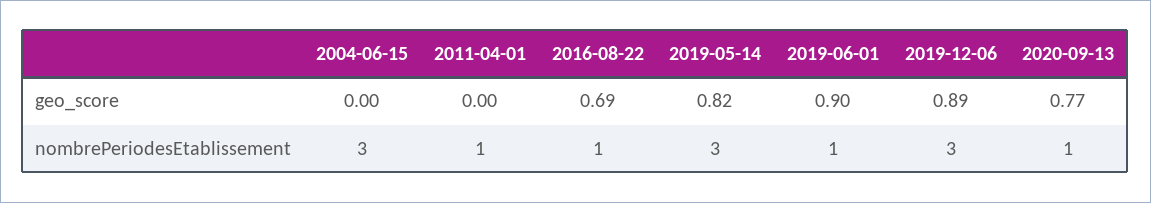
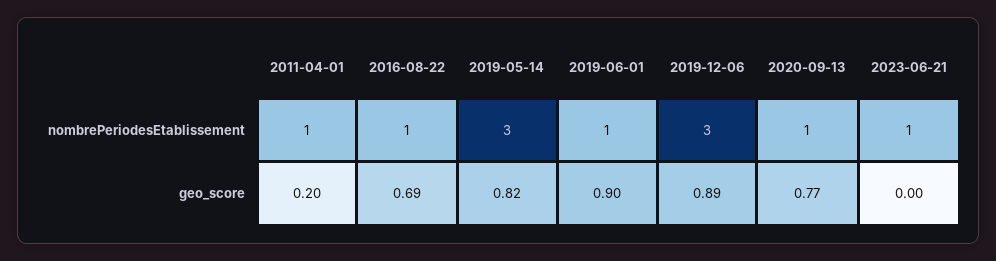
2004-06-15, geo_score: 0 -> none
2011-04-01, geo_score: 0 -> 0.2
2004-06-15, nombrePeriodesEtablissement: 3 -> none
2023-06-21, nombrePeriodesEtablissement: none -> 1
2023-06-21, geo_score: none -> 0

